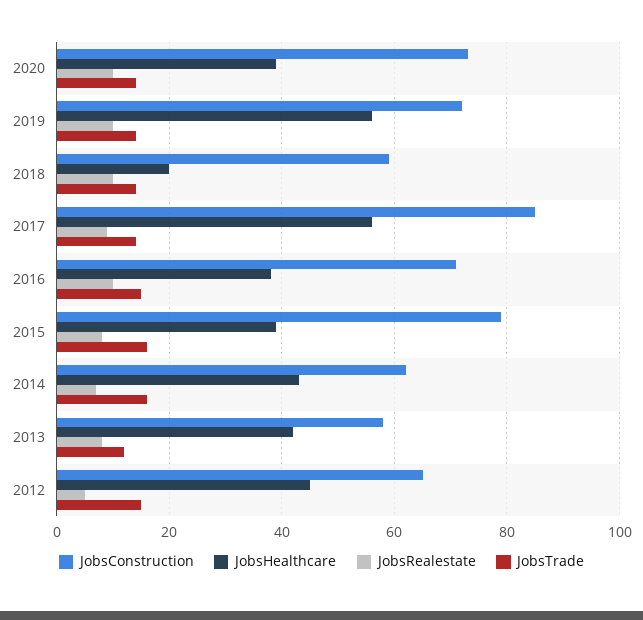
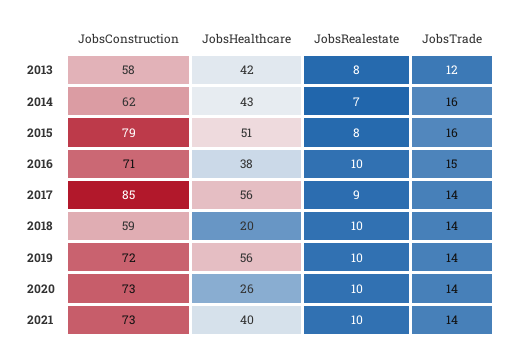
JobsHealthcare, 2020: 40 -> 26
JobsHealthcare, 2015: 40 -> 51
JobsConstruction, 2012: 65 -> none
JobsHealthcare, 2012: 45 -> none
JobsRealestate, 2012: 5 -> none
JobsTrade, 2012: 15 -> none
JobsConstruction, 2021: none -> 73
JobsHealthcare, 2021: none -> 40
JobsRealestate, 2021: none -> 10
JobsTrade, 2021: none -> 14

